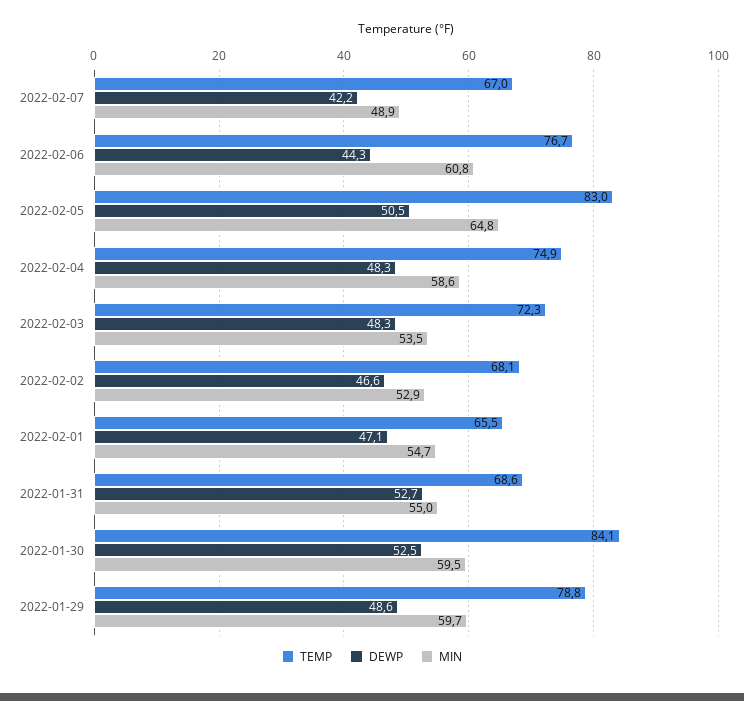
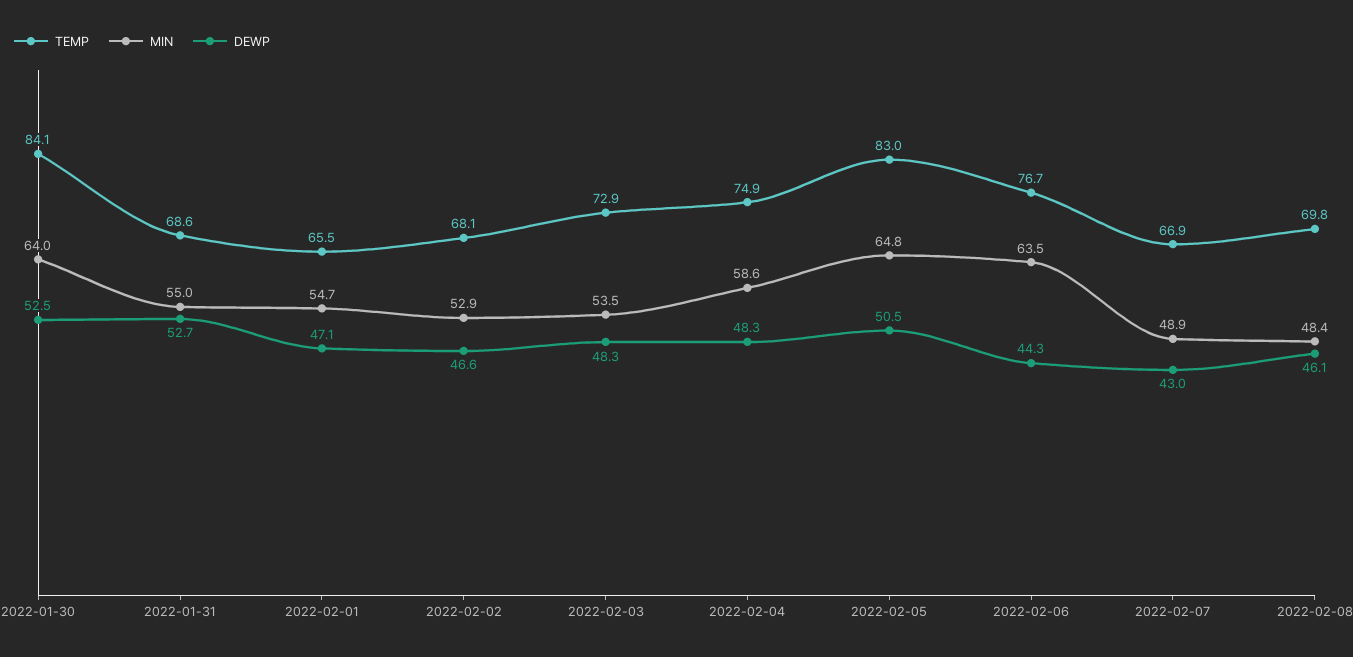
TEMP, 2022-02-07: 67 -> 66.9
DEWP, 2022-02-07: 42.2 -> 43
MIN, 2022-02-06: 60.8 -> 63.5
TEMP, 2022-02-03: 72.3 -> 72.9
MIN, 2022-01-30: 59.5 -> 64
TEMP, 2022-01-29: 78.8 -> none
DEWP, 2022-01-29: 48.6 -> none
MIN, 2022-01-29: 59.7 -> none
TEMP, 2022-02-08: none -> 69.8
MIN, 2022-02-08: none -> 48.4
DEWP, 2022-02-08: none -> 46.1

